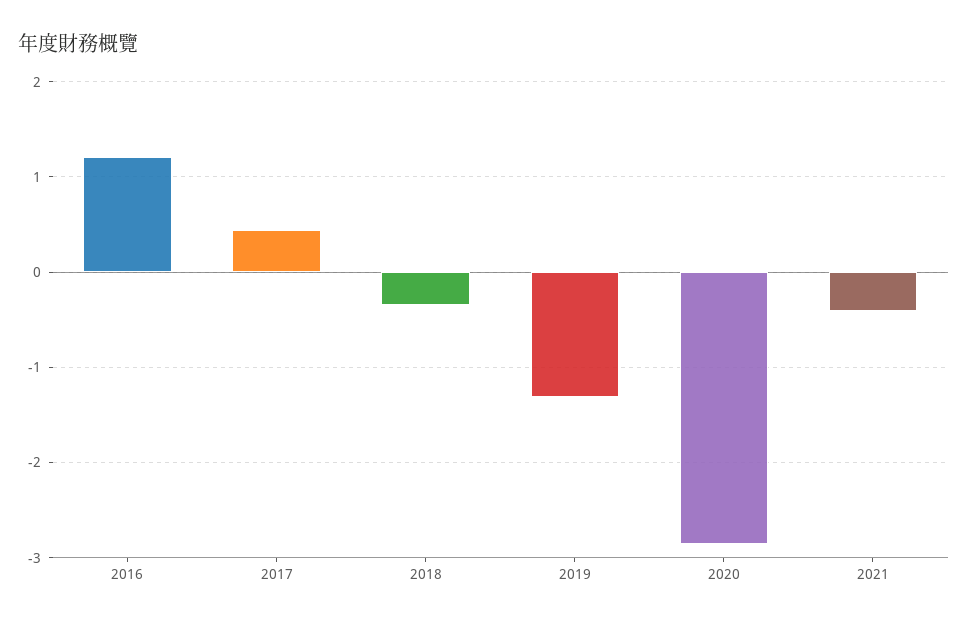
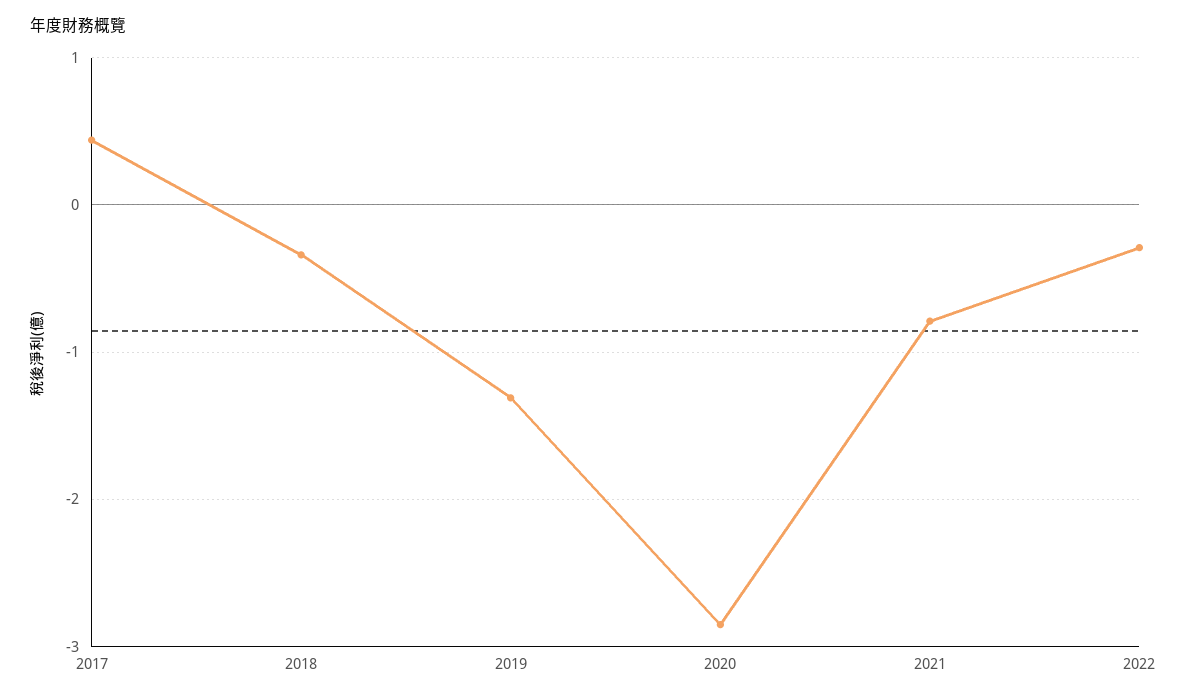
2016: 1.2 -> none
2021: -0.4 -> -0.8
2022: none -> -0.3

